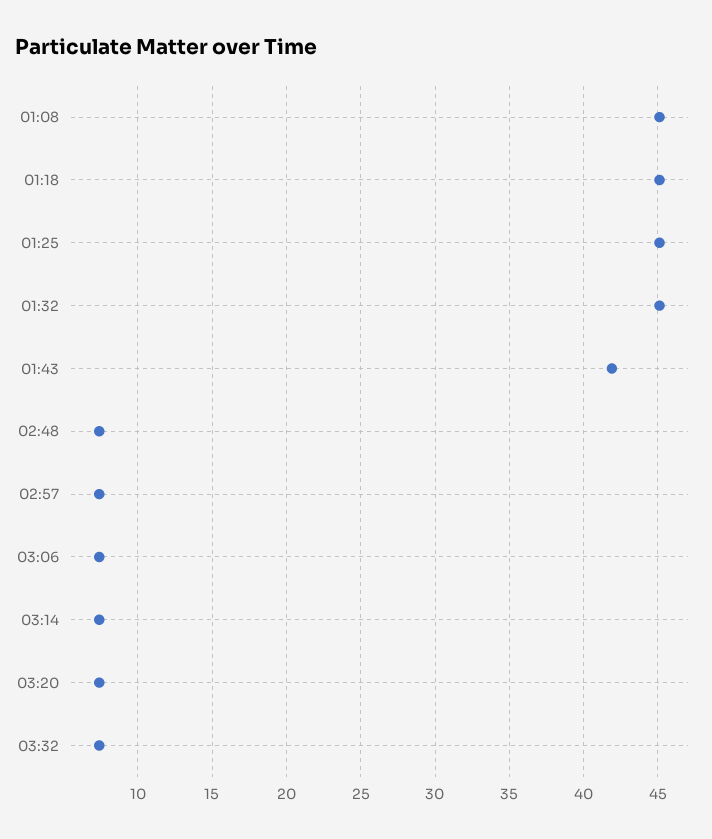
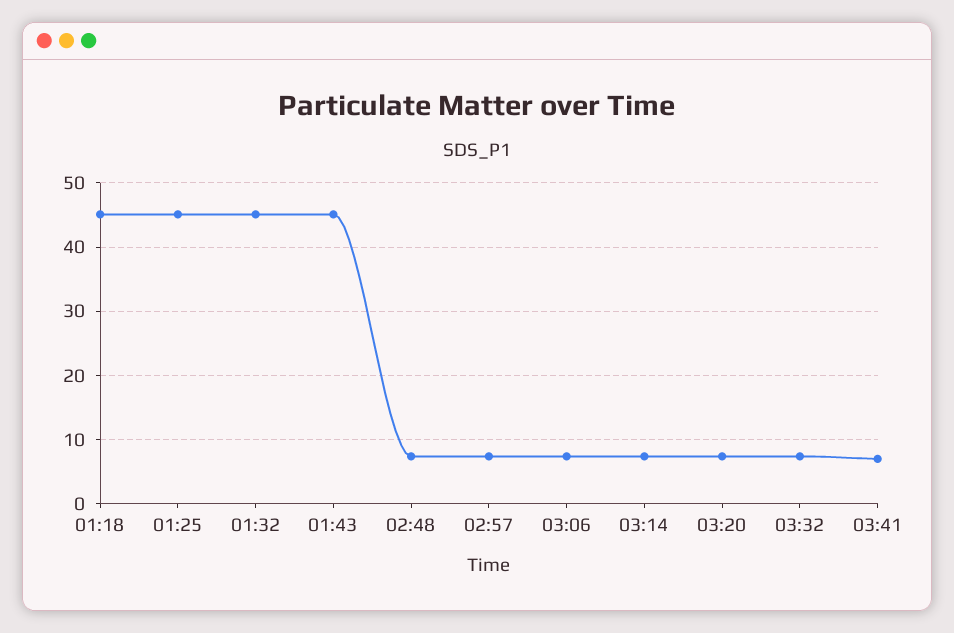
01:08: 45 -> none
01:43: 42 -> 45
03:41: none -> 7

